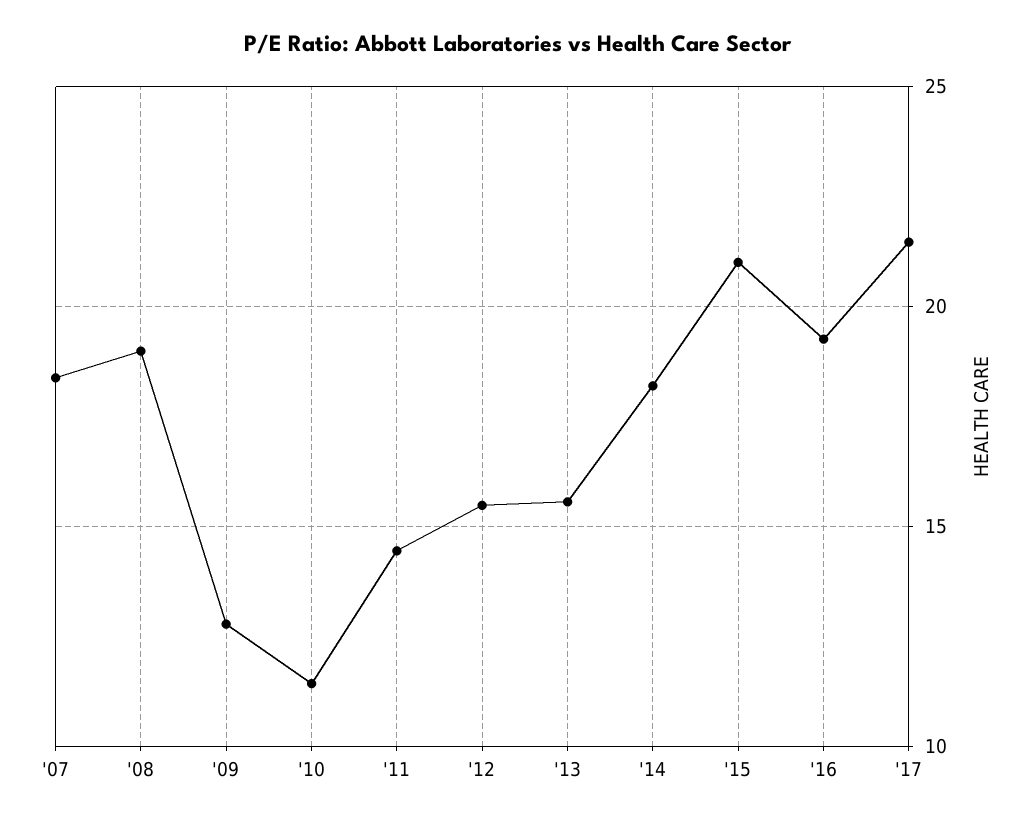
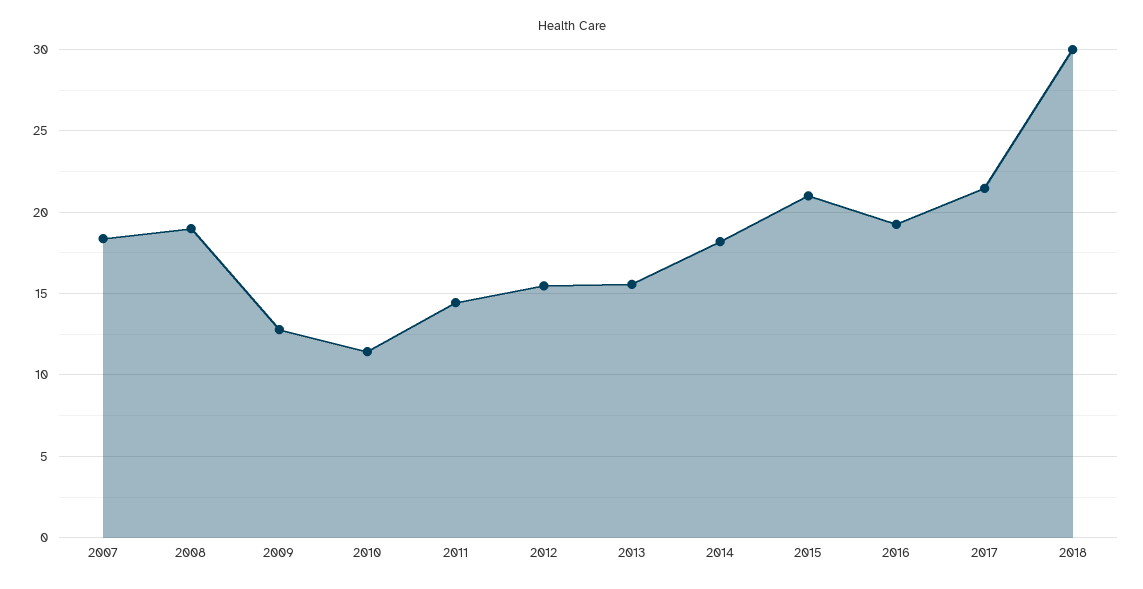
2018: none -> 30

